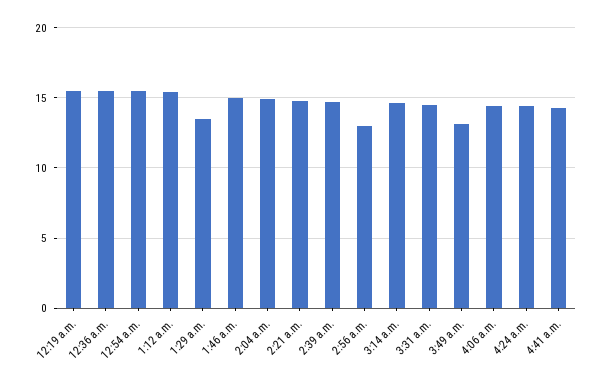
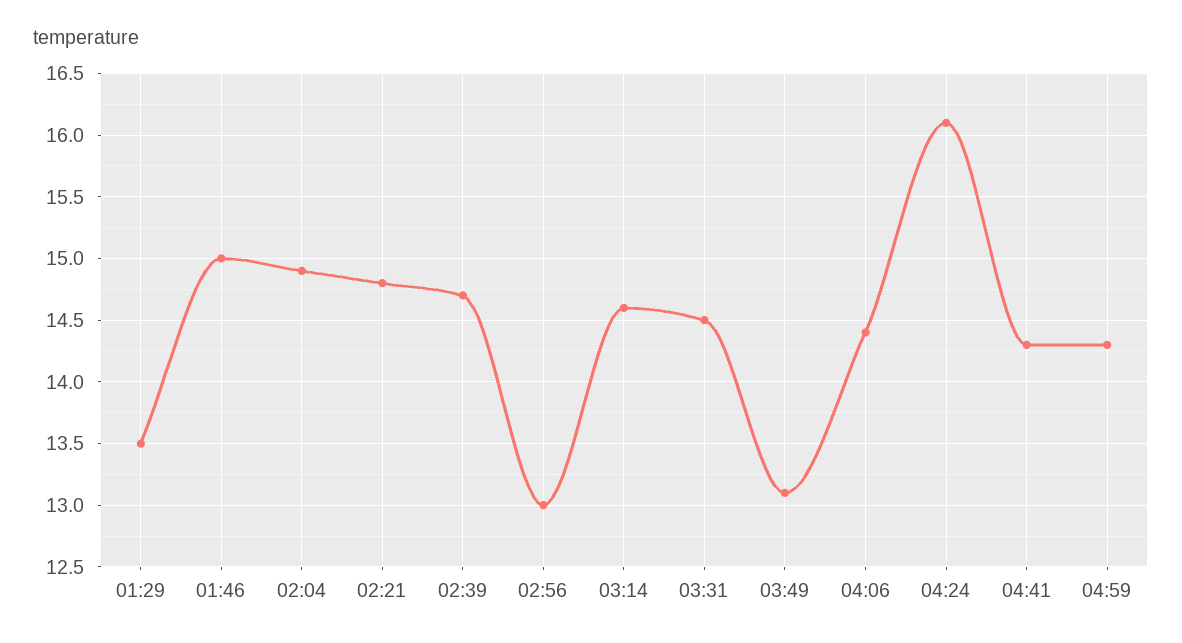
12:19 a.m.: 15.5 -> none
12:36 a.m.: 15.5 -> none
12:54 a.m.: 15.5 -> none
1:12 a.m.: 15.5 -> none
4:24 a.m.: 14.5 -> 16.1
04:59: none -> 14.3

